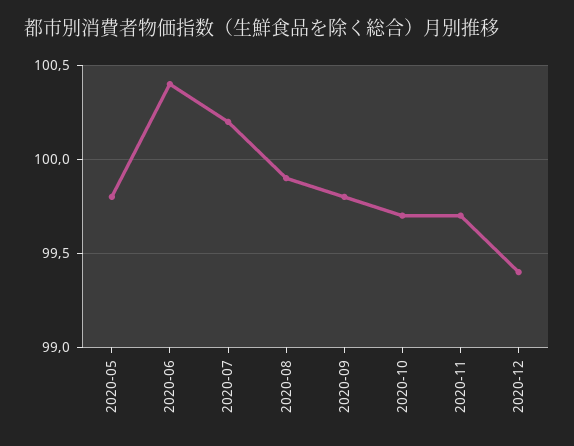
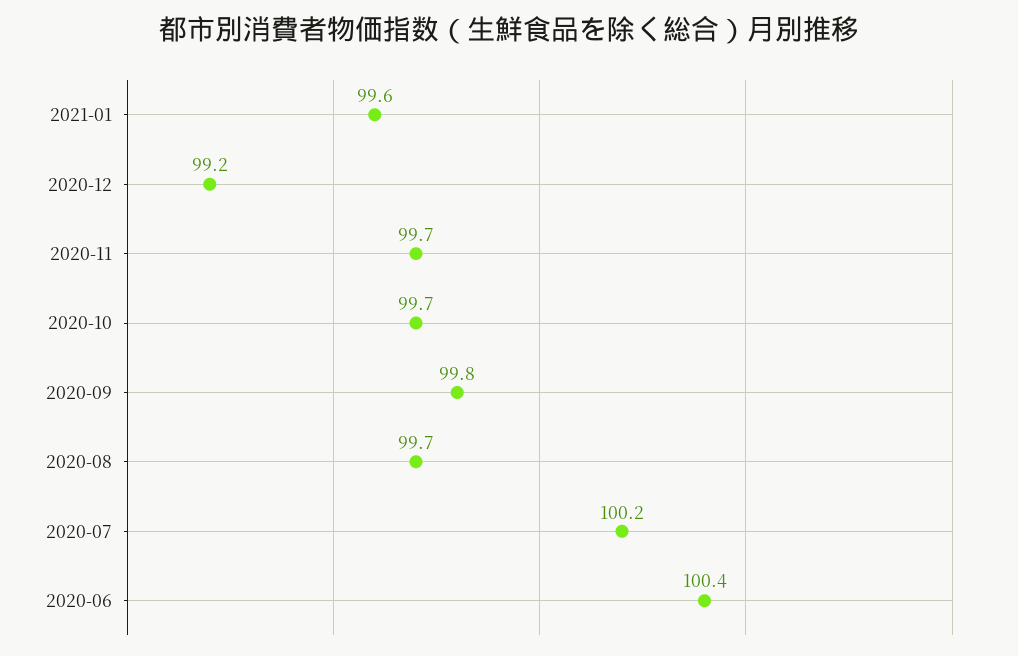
2020-05: 99.8 -> none
2020-08: 99.9 -> 99.7
2020-12: 99.4 -> 99.2
2021-01: none -> 99.6

